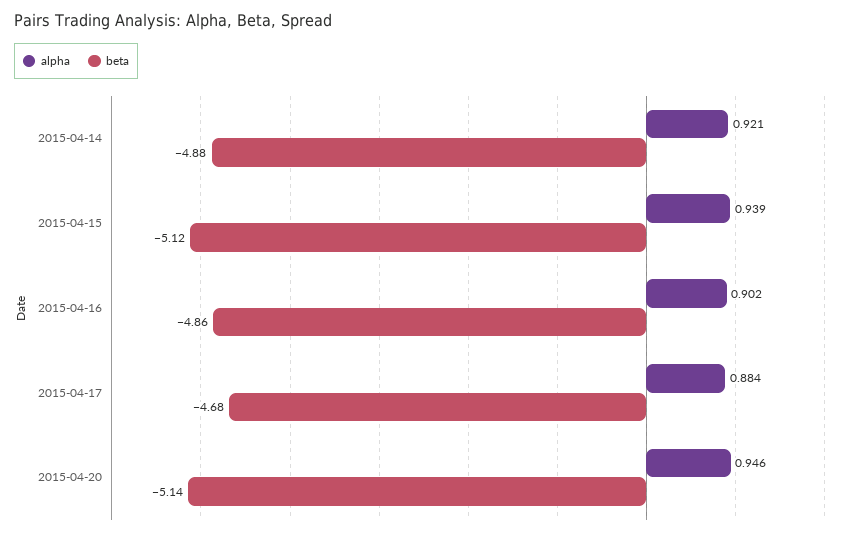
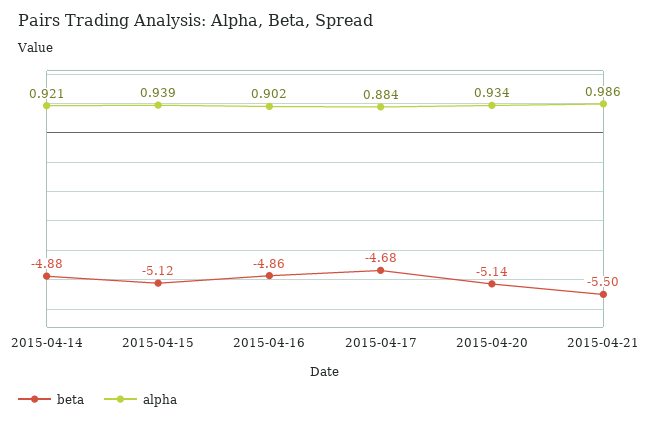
alpha, 2015-04-20: 0.946 -> 0.934
beta, 2015-04-21: none -> -5.5
alpha, 2015-04-21: none -> 0.986

